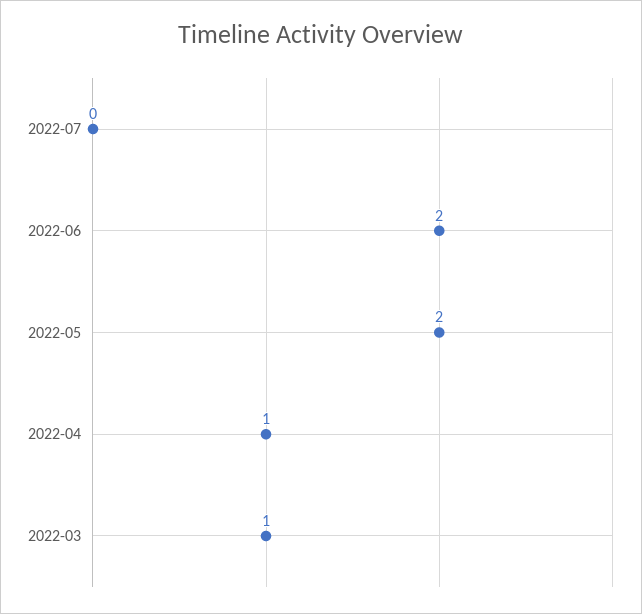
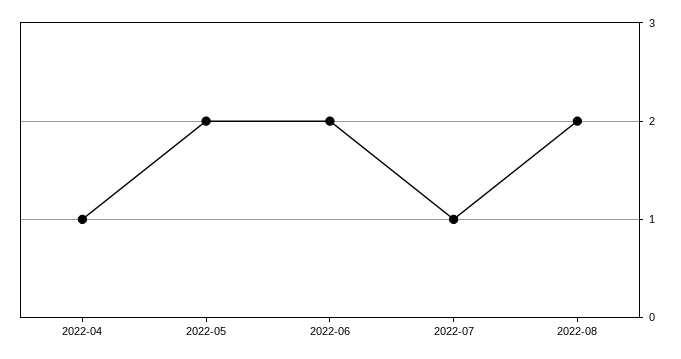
2022-07: 0 -> 1
2022-03: 1 -> none
2022-08: none -> 2

